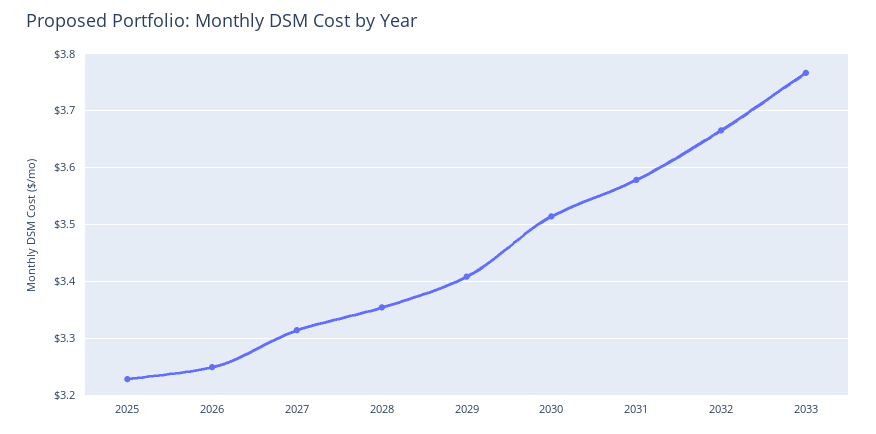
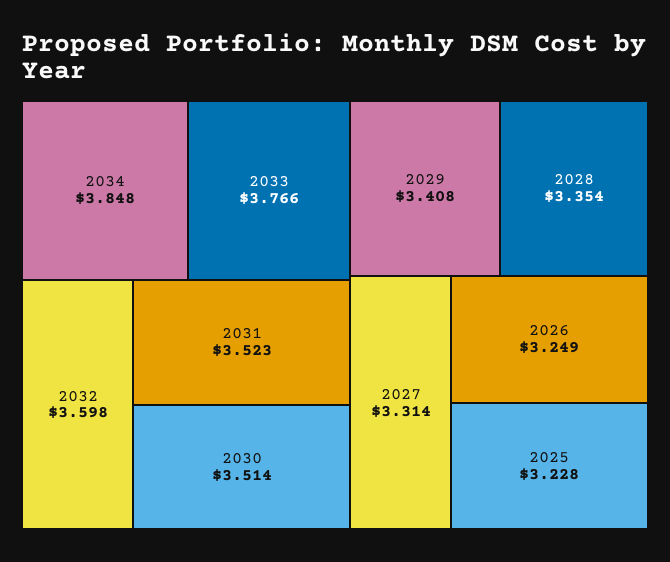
2031: 3.58 -> 3.523
2032: 3.66 -> 3.598
2034: none -> 3.848

